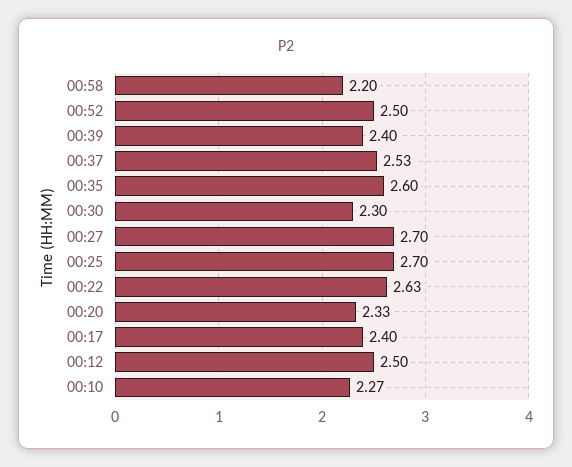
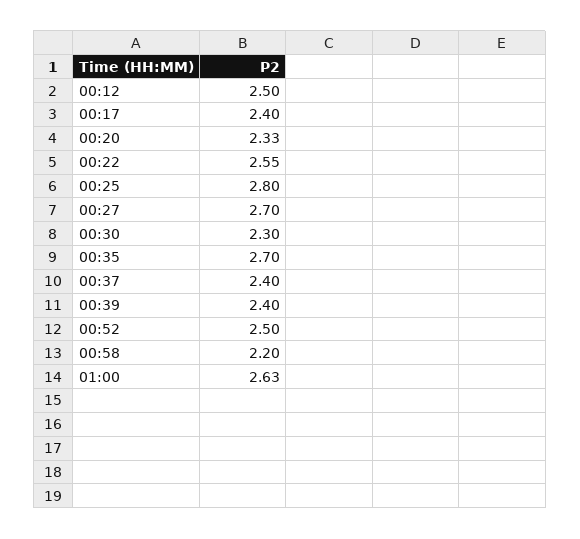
00:37: 2.53 -> 2.4
00:35: 2.6 -> 2.7
00:25: 2.7 -> 2.8
00:22: 2.63 -> 2.55
00:10: 2.27 -> none
01:00: none -> 2.63

